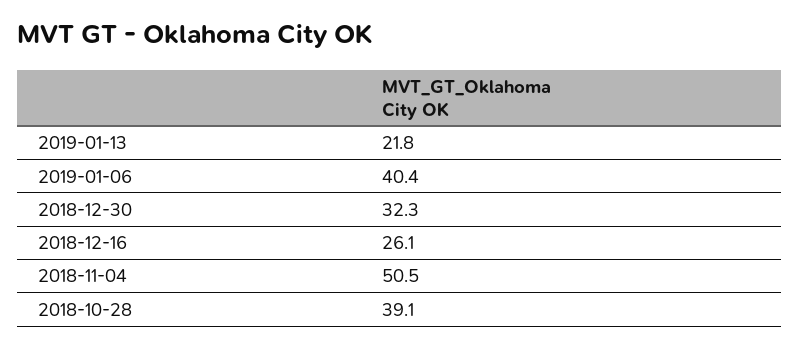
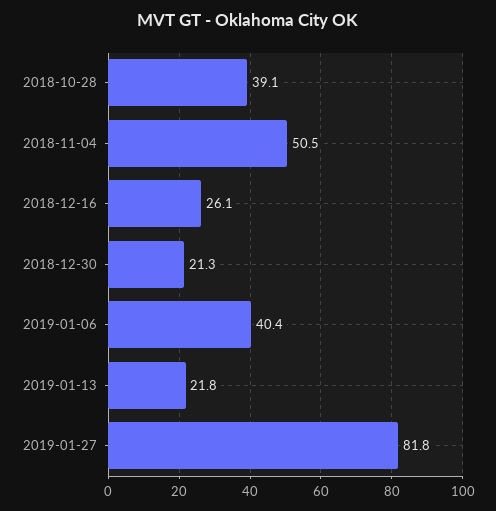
2018-12-30: 32.3 -> 21.3
2019-01-27: none -> 81.8

